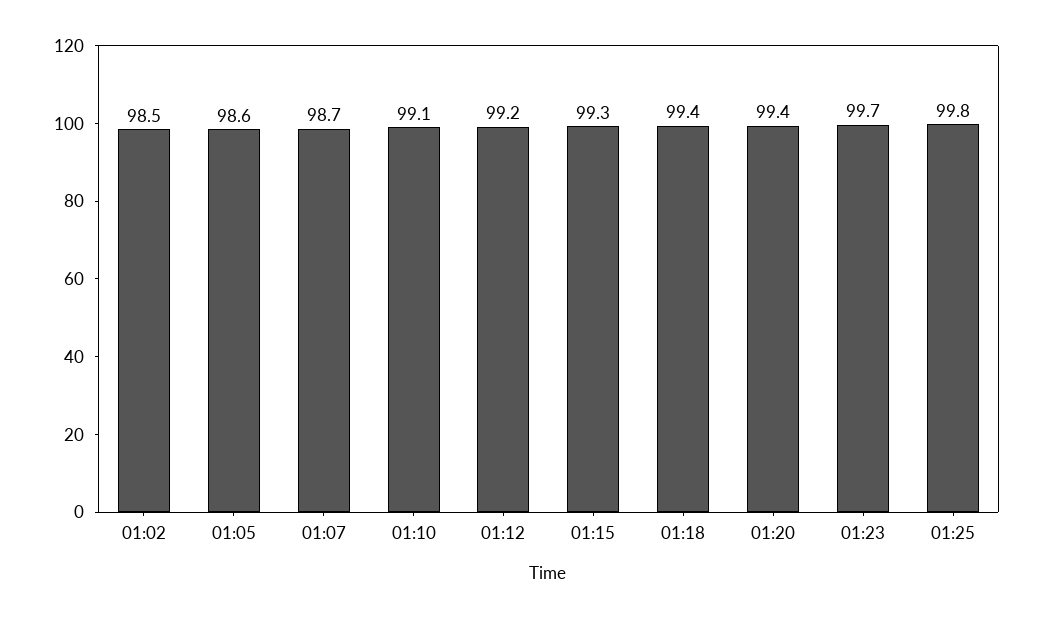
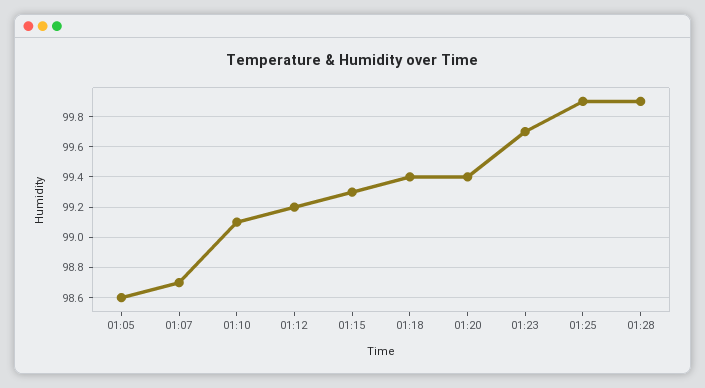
01:02: 98.5 -> none
01:25: 99.8 -> 99.9
01:28: none -> 99.9

